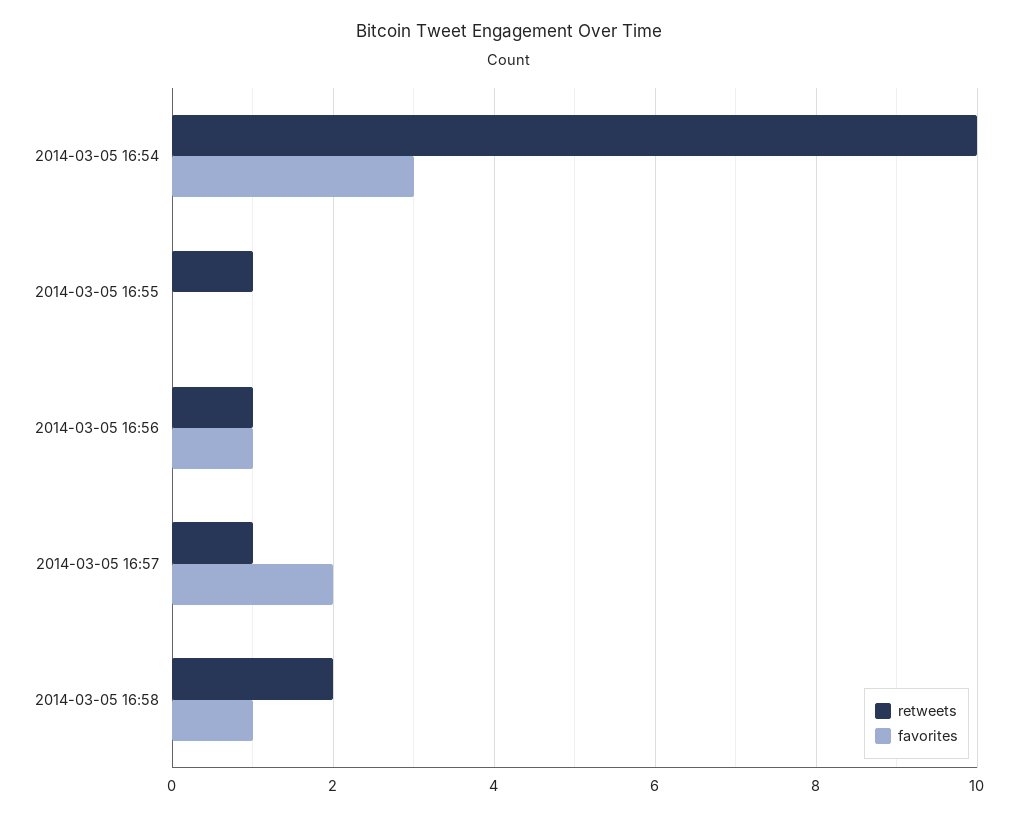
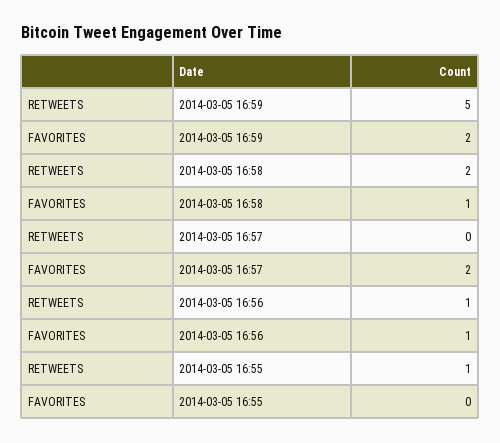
retweets, 2014-03-05 16:54: 10 -> none
favorites, 2014-03-05 16:54: 3 -> none
retweets, 2014-03-05 16:57: 1 -> 0
retweets, 2014-03-05 16:59: none -> 5
favorites, 2014-03-05 16:59: none -> 2

